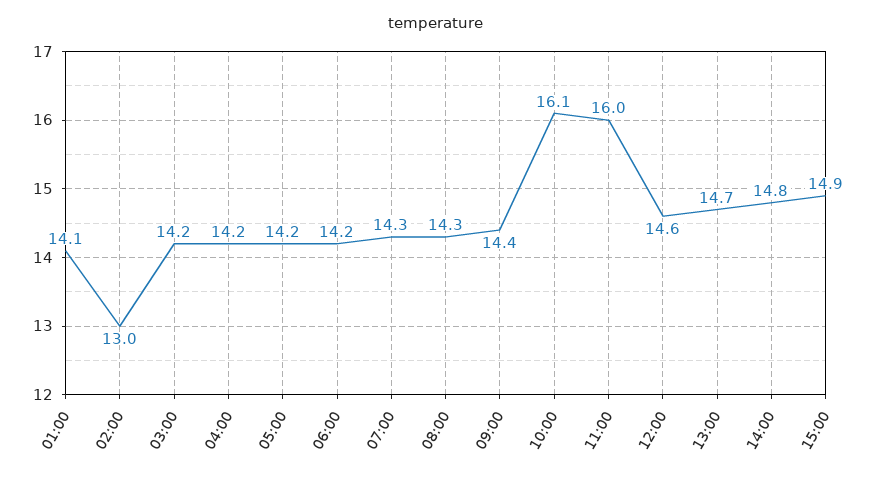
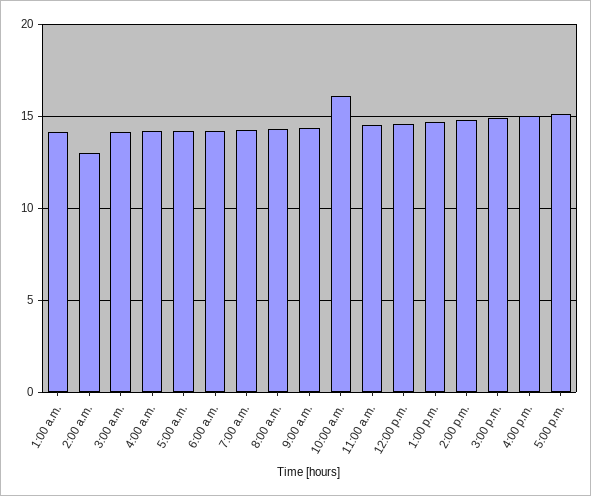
11:00: 16 -> 14.5
4:00 p.m.: none -> 15
5:00 p.m.: none -> 15

